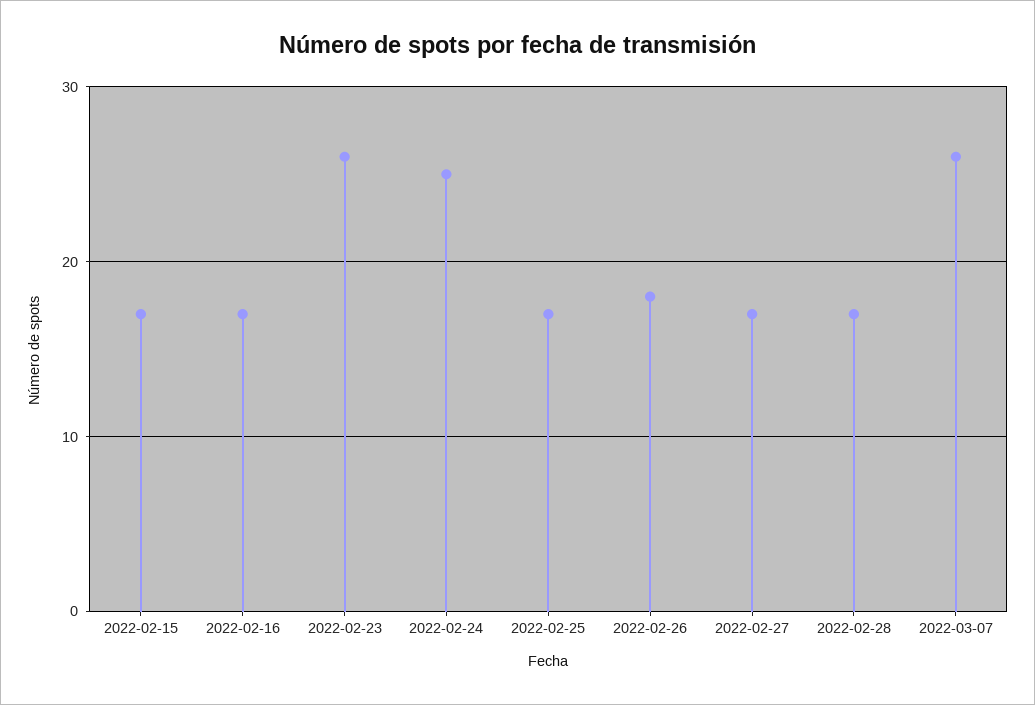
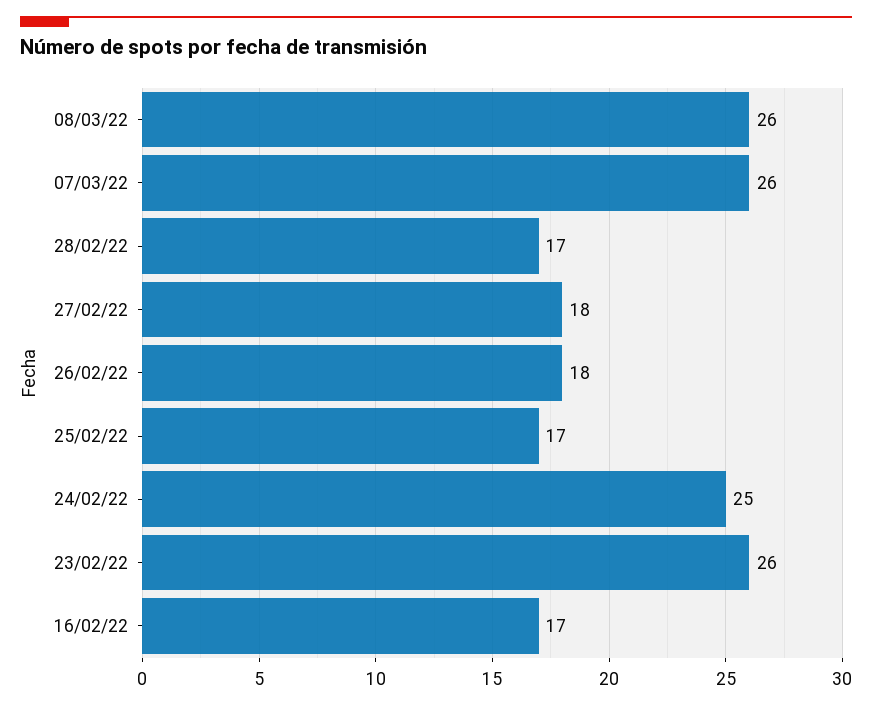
2022-02-15: 17 -> none
2022-02-27: 17 -> 18
08/03/22: none -> 26

